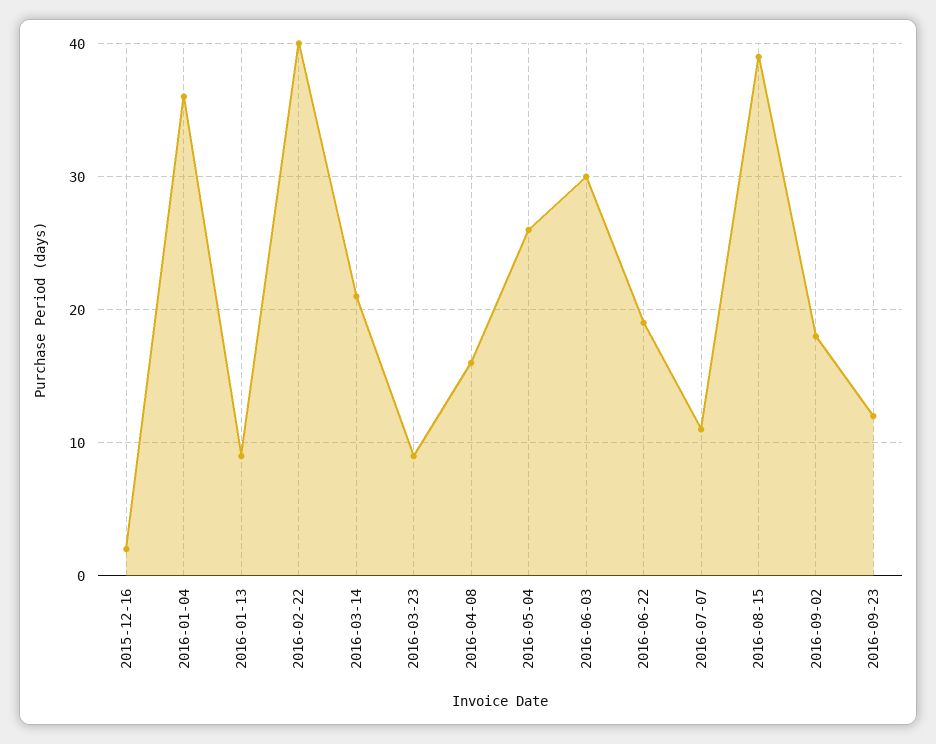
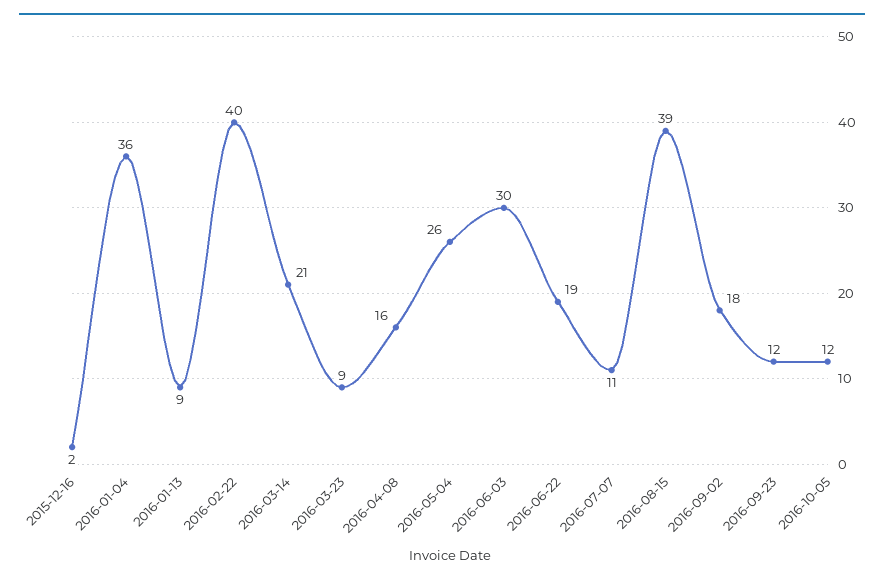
2016-10-05: none -> 12

